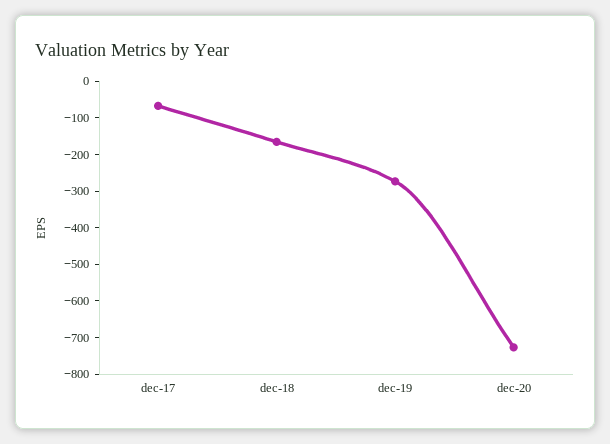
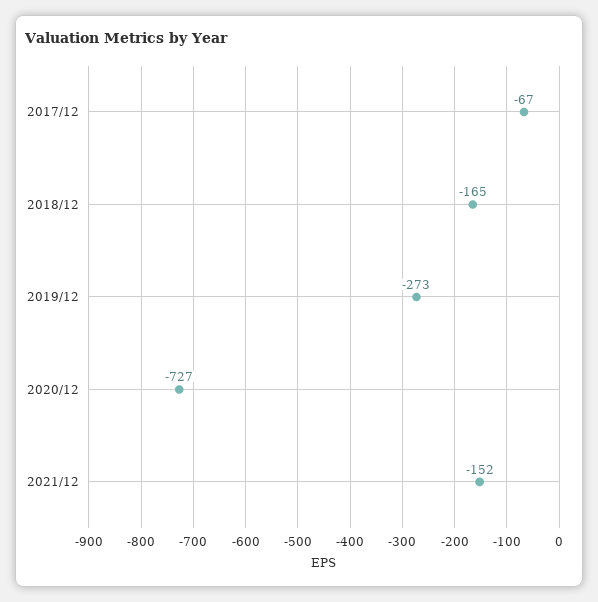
2021/12: none -> -152

